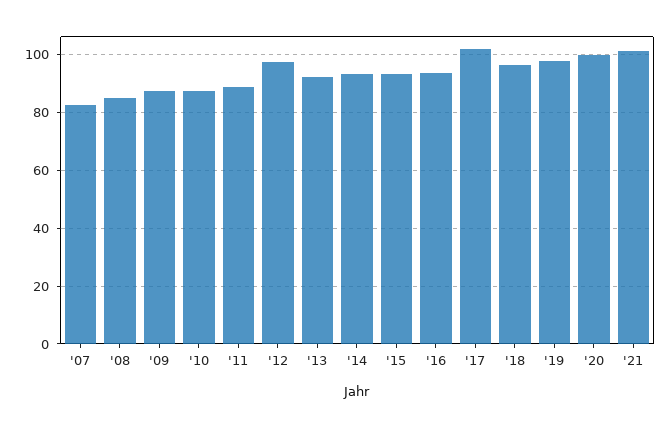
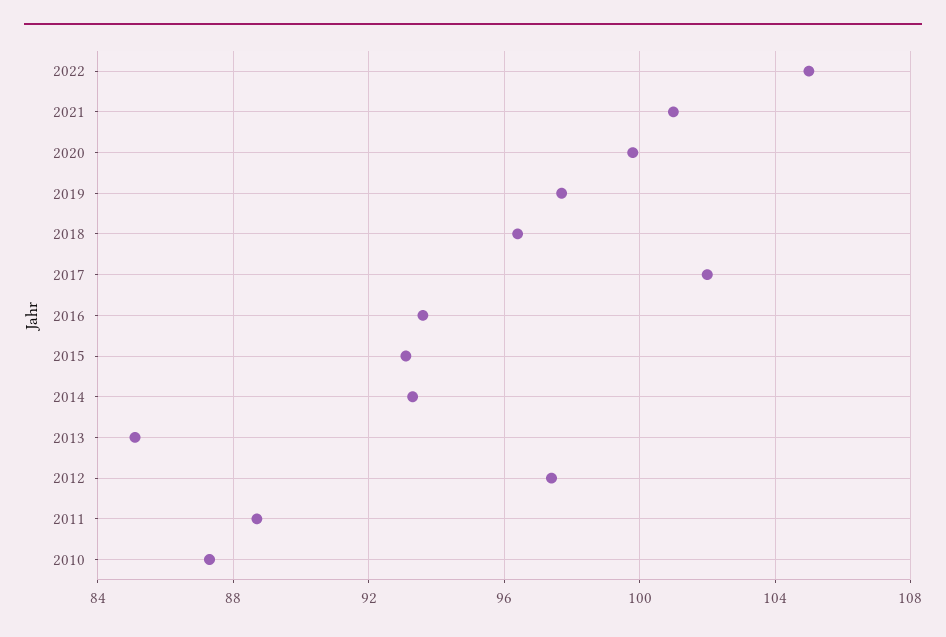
'07: 82.5 -> none
'08: 85 -> none
'09: 87.5 -> none
'13: 92.5 -> 85
2022: none -> 105

